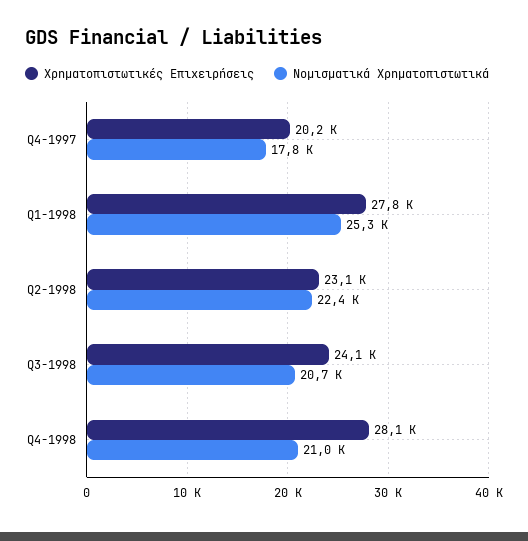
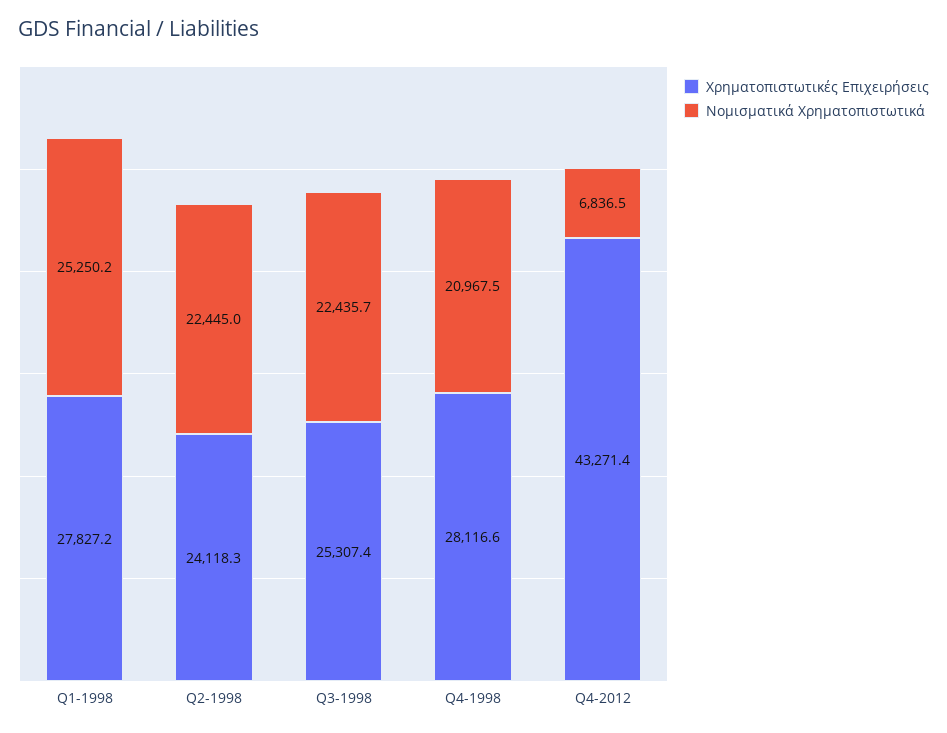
Χρηματοπιστωτικές Επιχειρήσεις, Q4-1997: 20200 -> none
Νομισματικά Χρηματοπιστωτικά, Q4-1997: 17800 -> none
Χρηματοπιστωτικές Επιχειρήσεις, Q2-1998: 23100 -> 24118.3
Χρηματοπιστωτικές Επιχειρήσεις, Q3-1998: 24100 -> 25307.4
Νομισματικά Χρηματοπιστωτικά, Q3-1998: 20700 -> 22435.7
Χρηματοπιστωτικές Επιχειρήσεις, Q4-2012: none -> 43271.4
Νομισματικά Χρηματοπιστωτικά, Q4-2012: none -> 6836.5

